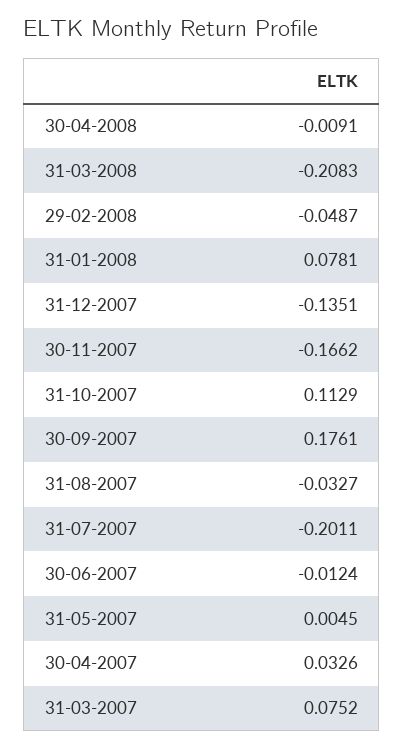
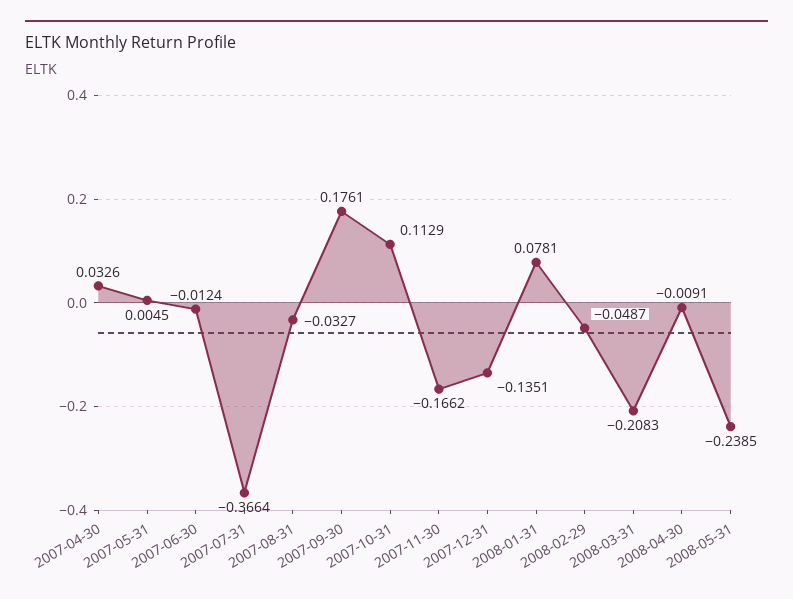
31-07-2007: -0.2011 -> -0.3664
31-03-2007: 0.0752 -> none
2008-05-31: none -> -0.2385

